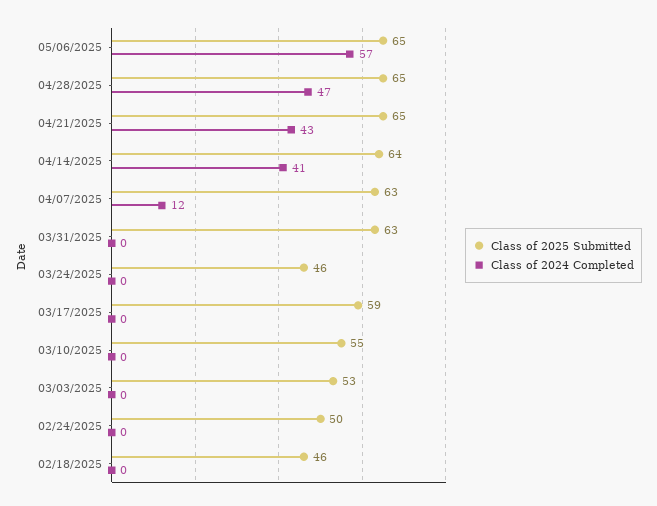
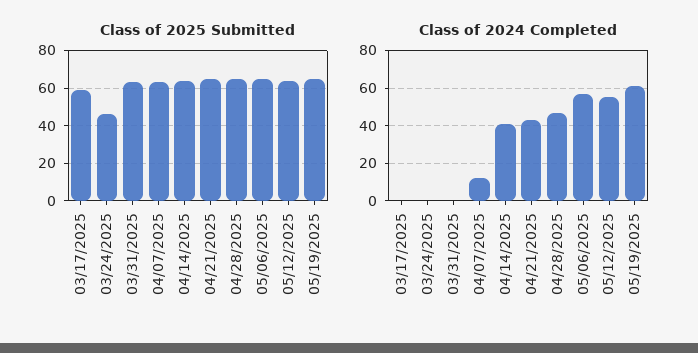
Class of 2025 Submitted, 03/10/2025: 55 -> none
Class of 2024 Completed, 03/10/2025: 0 -> none
Class of 2025 Submitted, 03/03/2025: 53 -> none
Class of 2024 Completed, 03/03/2025: 0 -> none
Class of 2025 Submitted, 02/24/2025: 50 -> none
Class of 2024 Completed, 02/24/2025: 0 -> none
Class of 2025 Submitted, 02/18/2025: 46 -> none
Class of 2024 Completed, 02/18/2025: 0 -> none
Class of 2025 Submitted, 05/12/2025: none -> 65
Class of 2025 Submitted, 05/19/2025: none -> 65
Class of 2024 Completed, 05/12/2025: none -> 55
Class of 2024 Completed, 05/19/2025: none -> 60

